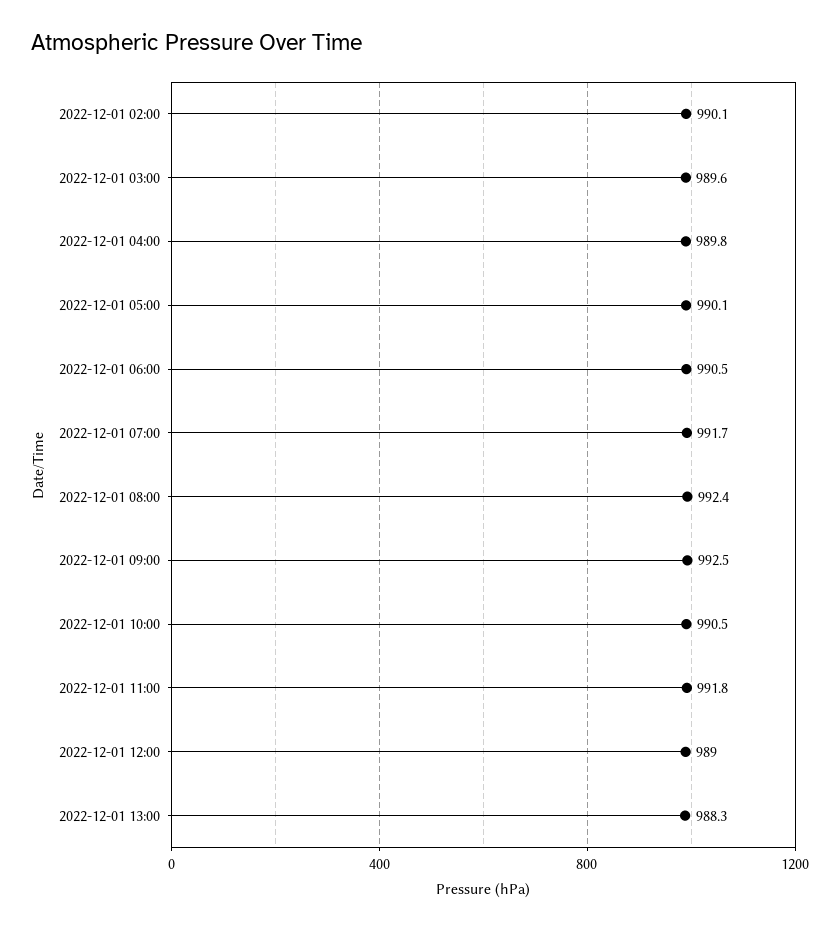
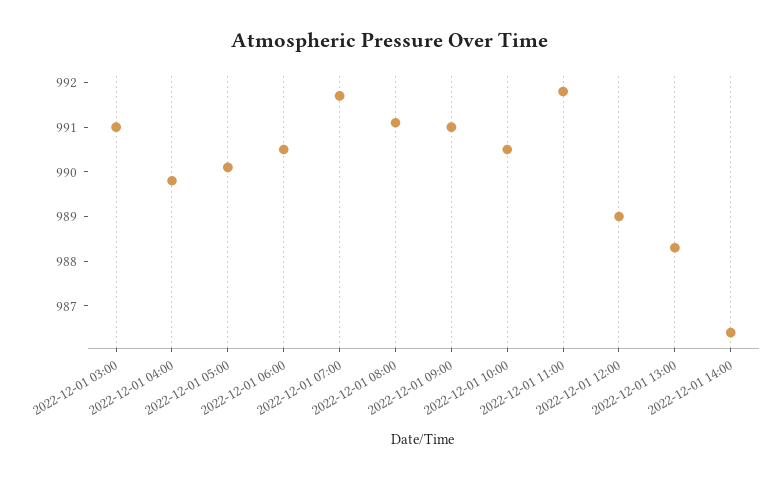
2022-12-01 02:00: 990.1 -> none
2022-12-01 03:00: 989.6 -> 991
2022-12-01 08:00: 992.4 -> 991
2022-12-01 09:00: 992.5 -> 991
2022-12-01 14:00: none -> 986.5

